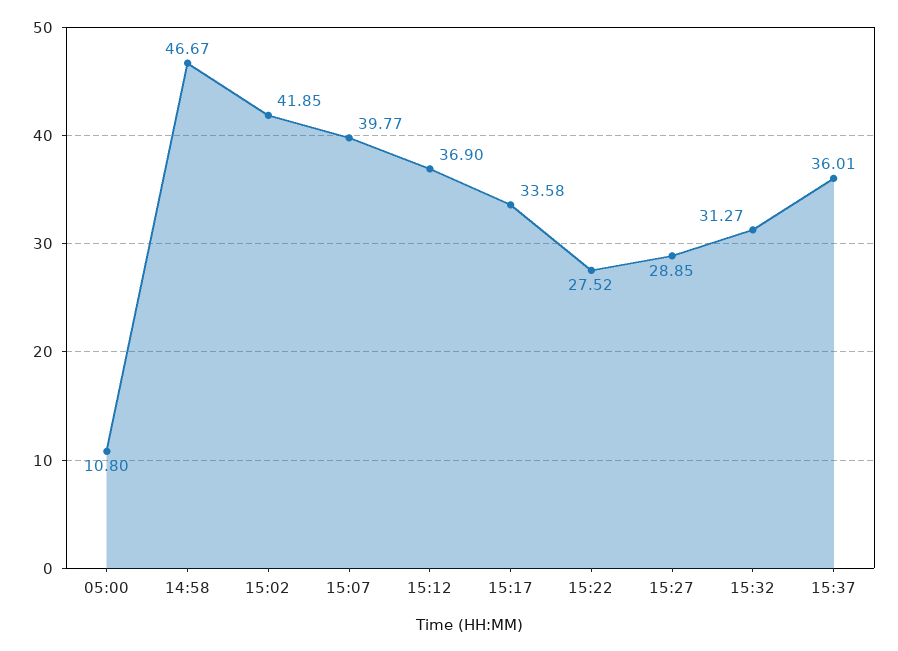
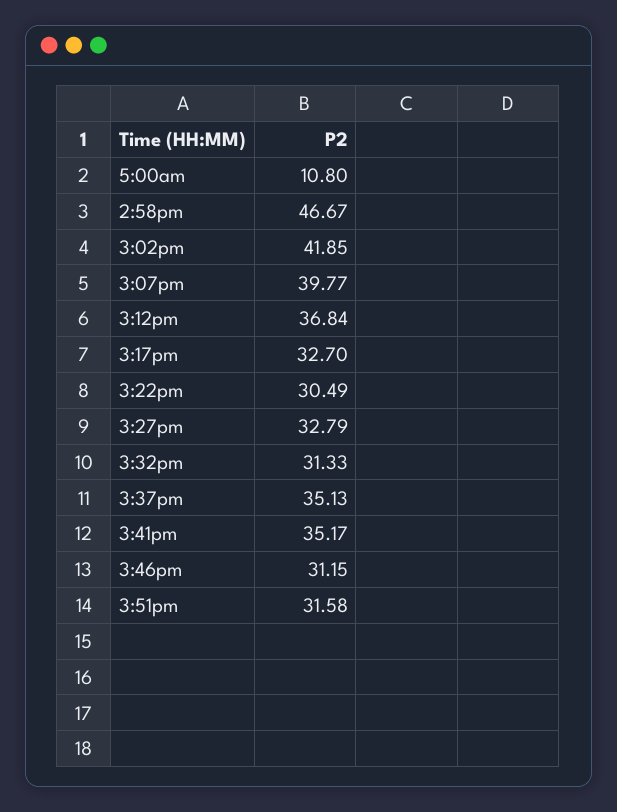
15:12: 36.9 -> 36.84
15:17: 33.58 -> 32.7
15:22: 27.52 -> 30.49
15:27: 28.85 -> 32.79
15:32: 31.27 -> 31.33
15:37: 36.01 -> 35.13
3:41pm: none -> 35.17
3:46pm: none -> 31.15
3:51pm: none -> 31.58

